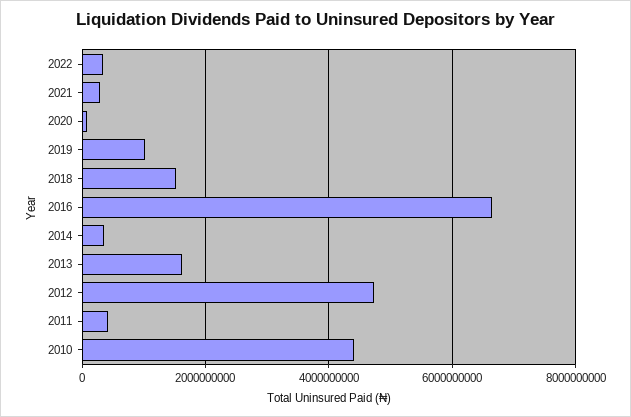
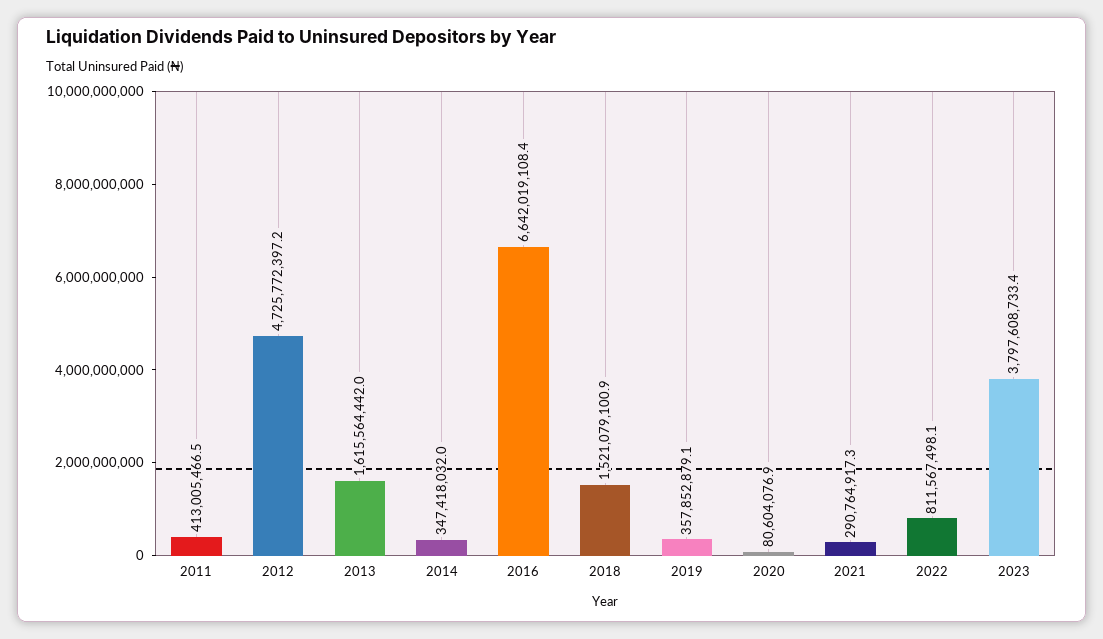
2022: 400000000 -> 811567498.1
2019: 1000000000 -> 357852879.1
2010: 4400000000 -> none
2023: none -> 3797608733.4

